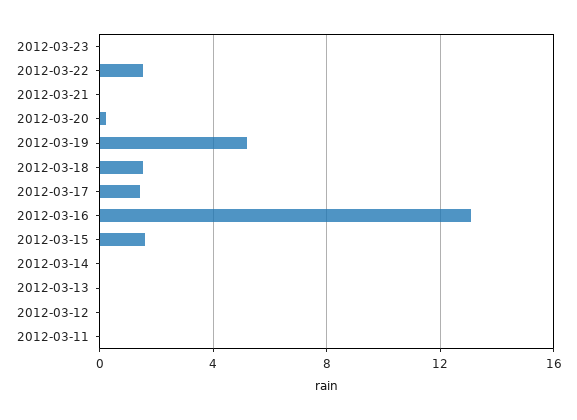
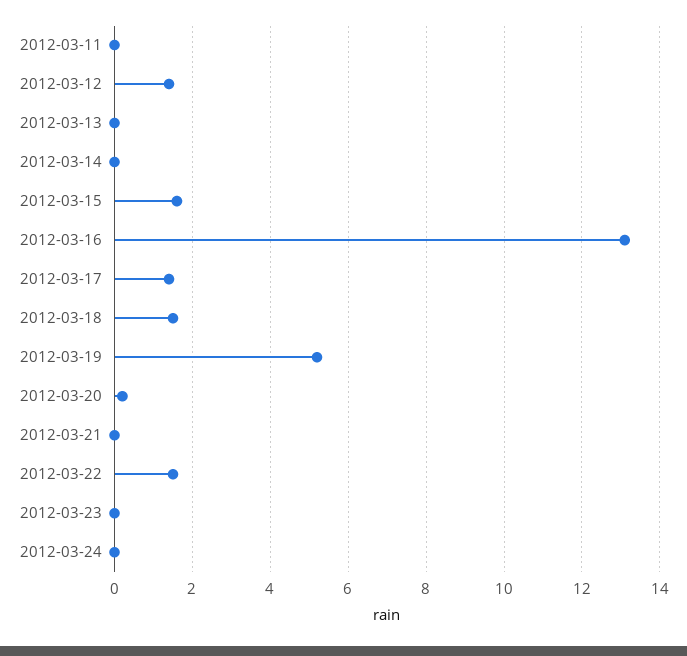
2012-03-12: 0 -> 1.5
2012-03-24: none -> 0

